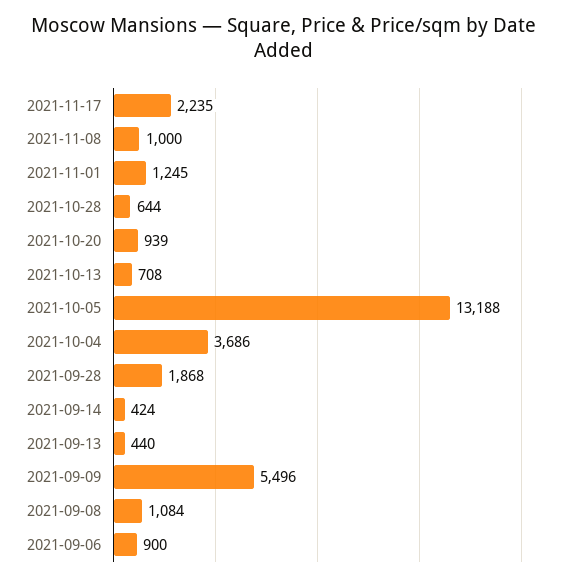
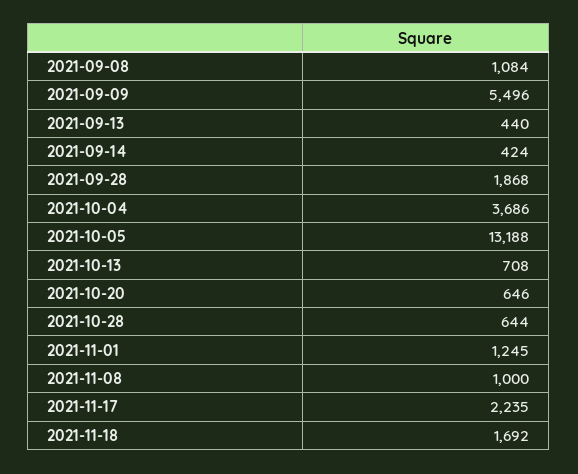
2021-10-20: 939 -> 646
2021-09-06: 900 -> none
2021-11-18: none -> 1692

